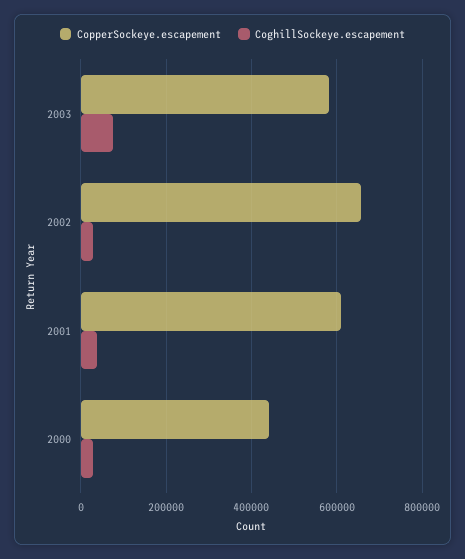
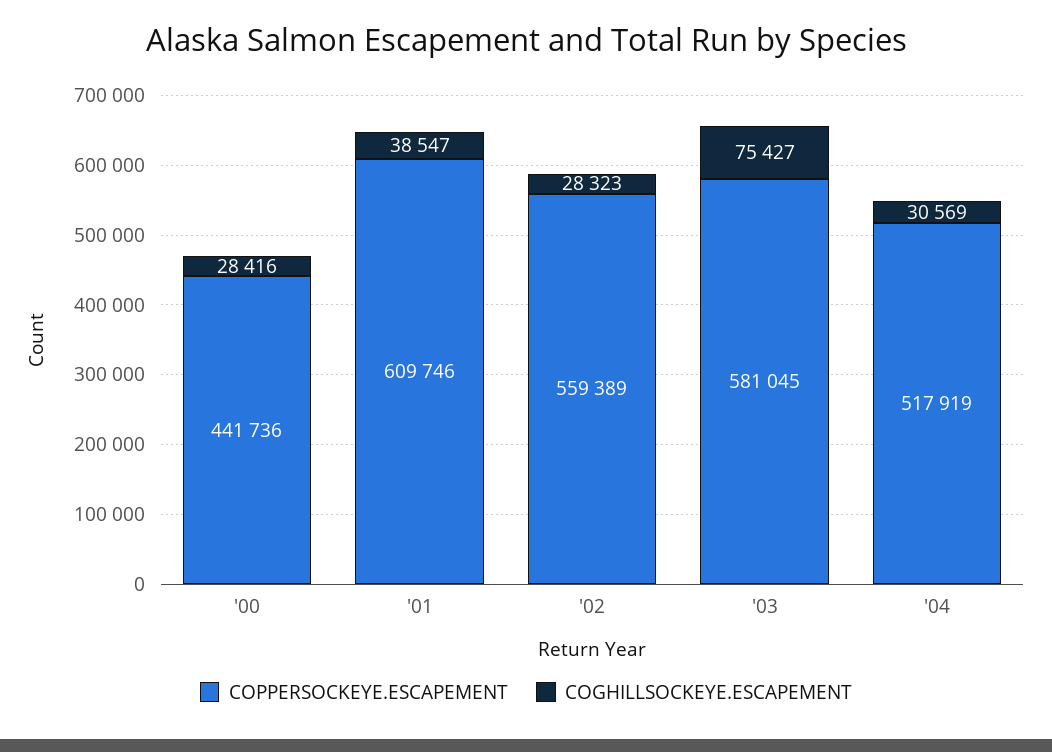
CopperSockeye.escapement, 2002: 660000 -> 559389
CopperSockeye.escapement, '04: none -> 517919
CoghillSockeye.escapement, '04: none -> 30569

